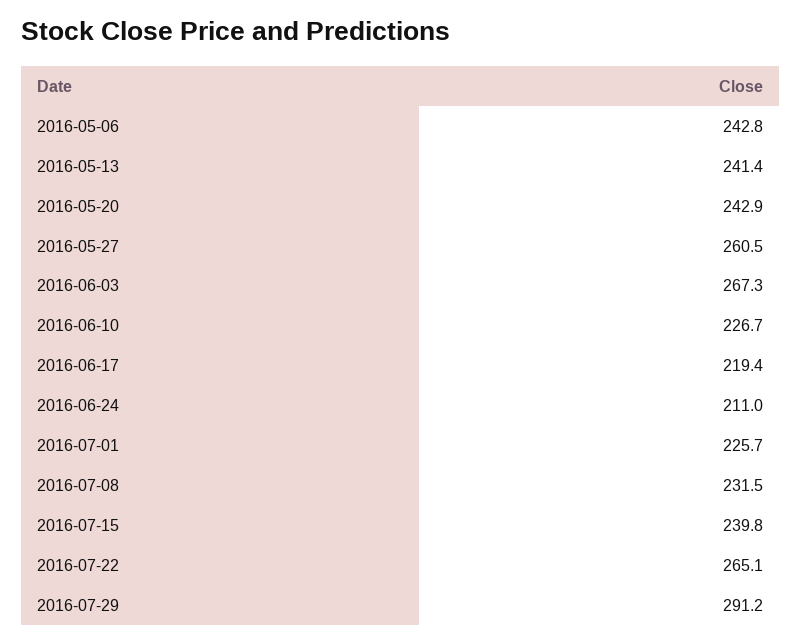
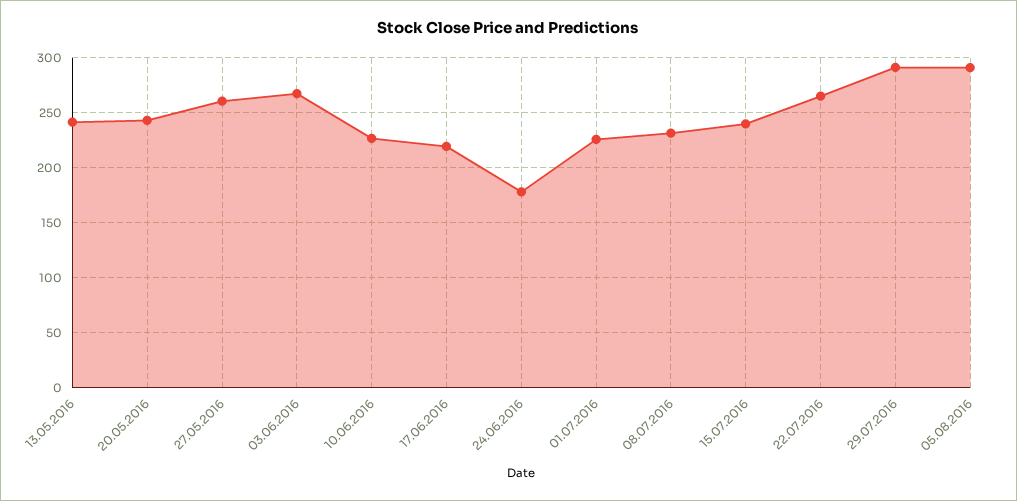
2016-05-06: 242.8 -> none
2016-06-24: 211 -> 180
05.08.2016: none -> 290

